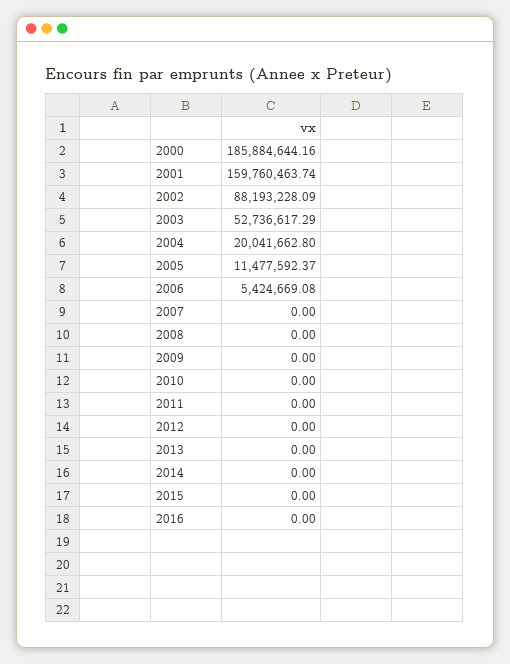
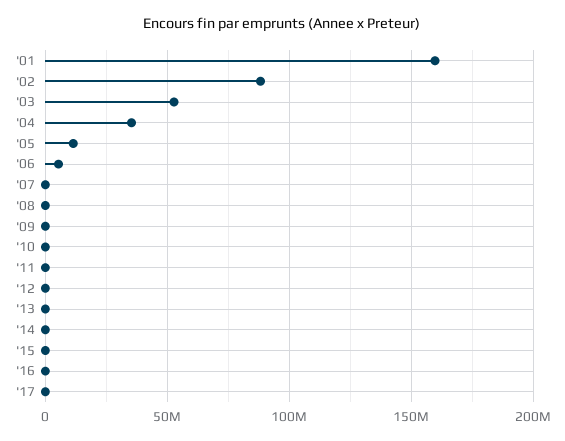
2000: 185884644.16 -> none
2004: 20041662.8 -> 35000000
'17: none -> 0

